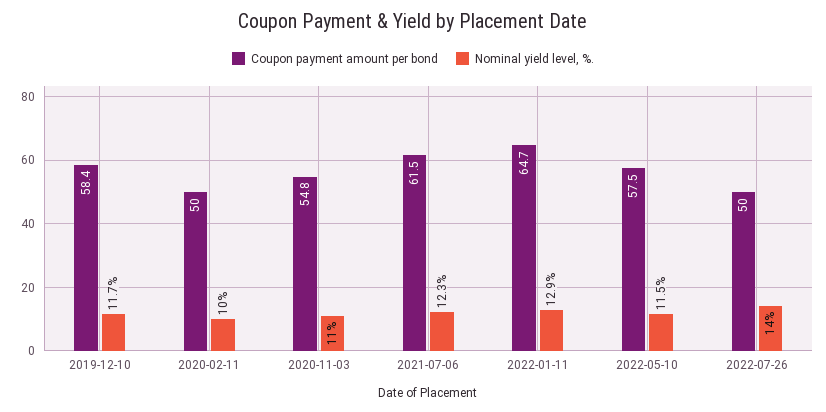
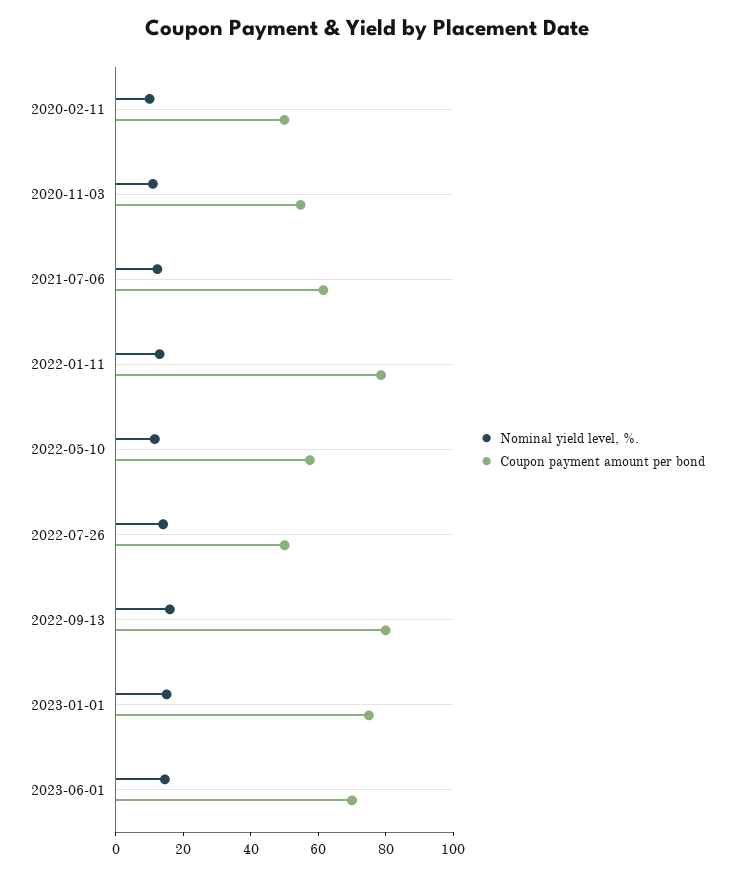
Coupon payment amount per bond, 2019-12-10: 58.4 -> none
Nominal yield level, %., 2019-12-10: 11.7 -> none
Coupon payment amount per bond, 2022-01-11: 64.7 -> 80
Nominal yield level, %., 2022-09-13: none -> 15
Coupon payment amount per bond, 2022-09-13: none -> 80
Nominal yield level, %., 2023-01-01: none -> 15
Coupon payment amount per bond, 2023-01-01: none -> 75
Nominal yield level, %., 2023-06-01: none -> 15
Coupon payment amount per bond, 2023-06-01: none -> 70

